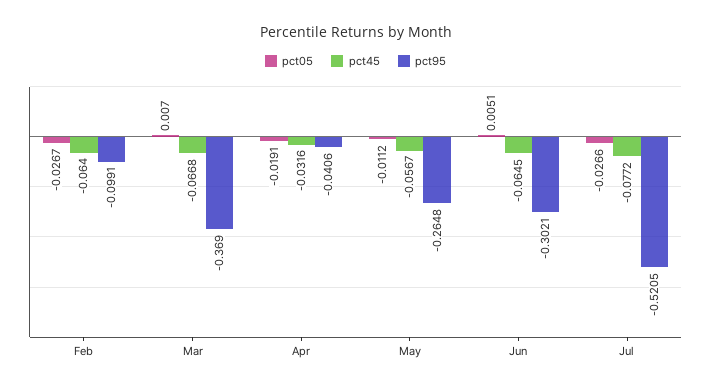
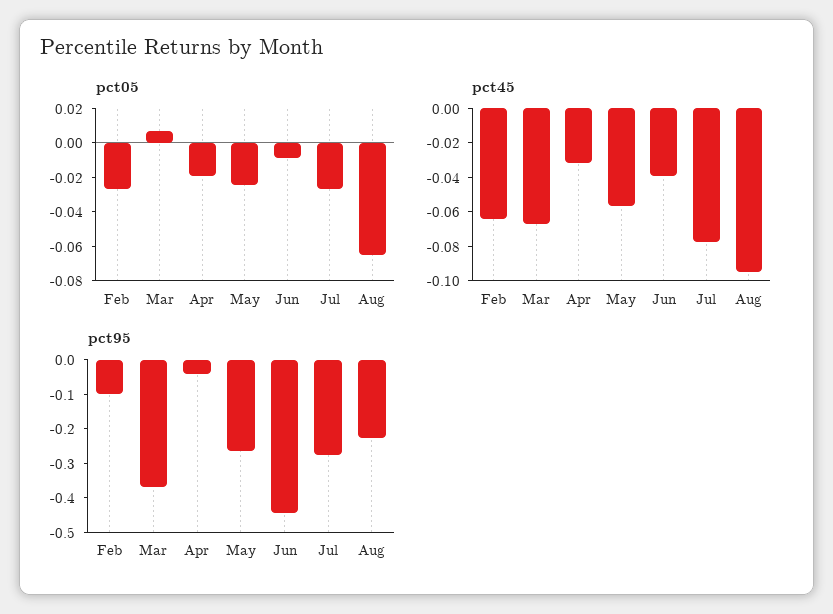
pct05, May: -0.0112 -> -0.025
pct05, Jun: 0.0051 -> -0.01
pct45, Jun: -0.0645 -> -0.04
pct95, Jun: -0.3021 -> -0.45
pct95, Jul: -0.5205 -> -0.275
pct05, Aug: none -> -0.065
pct45, Aug: none -> -0.095
pct95, Aug: none -> -0.225

